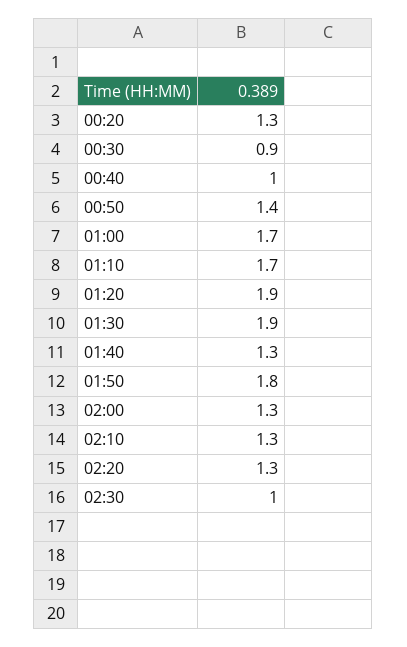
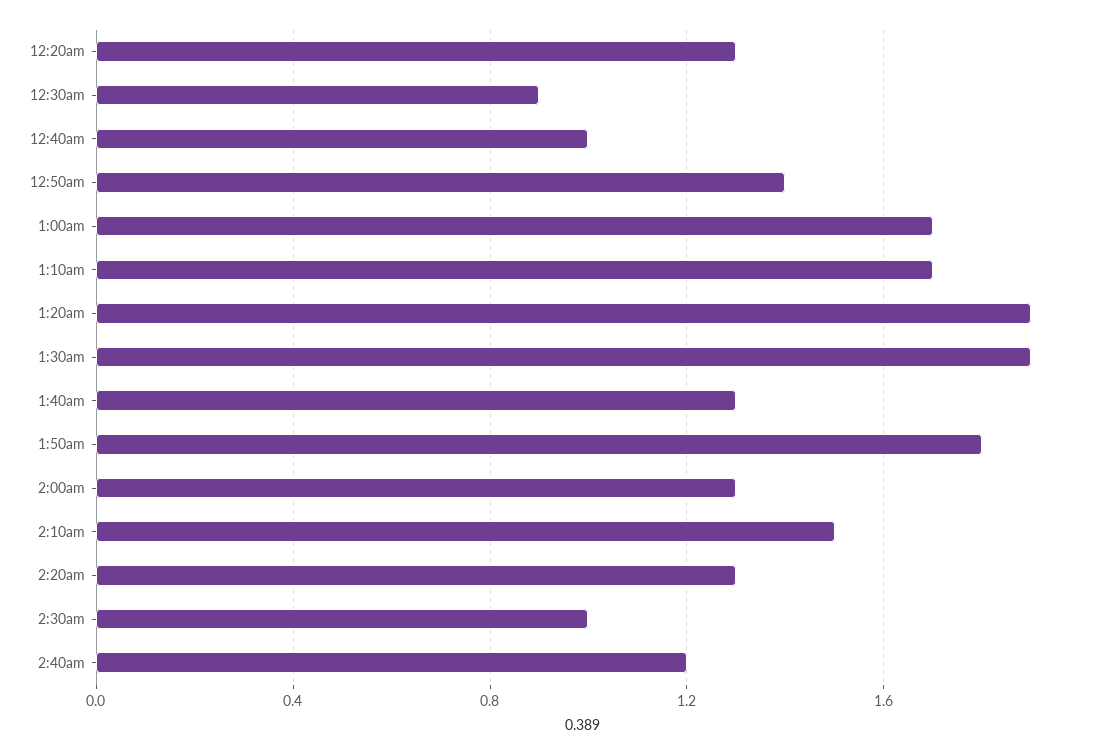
02:10: 1.3 -> 1.5
2:40am: none -> 1.2

